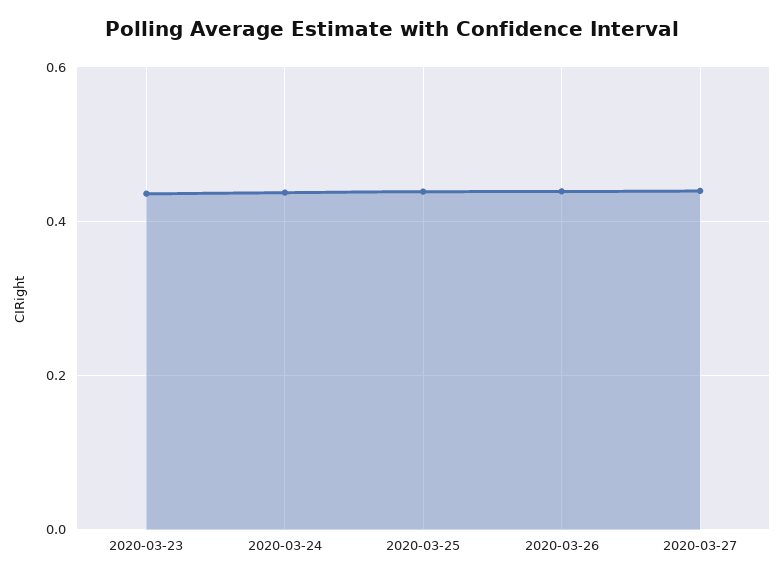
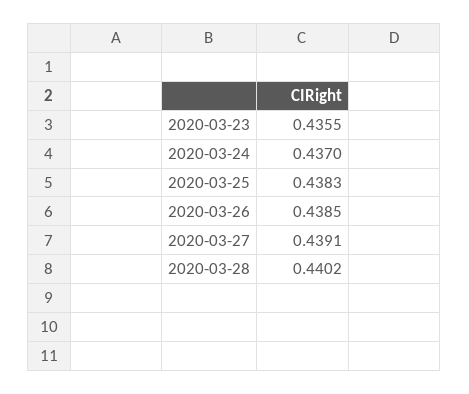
2020-03-28: none -> 0.4402

